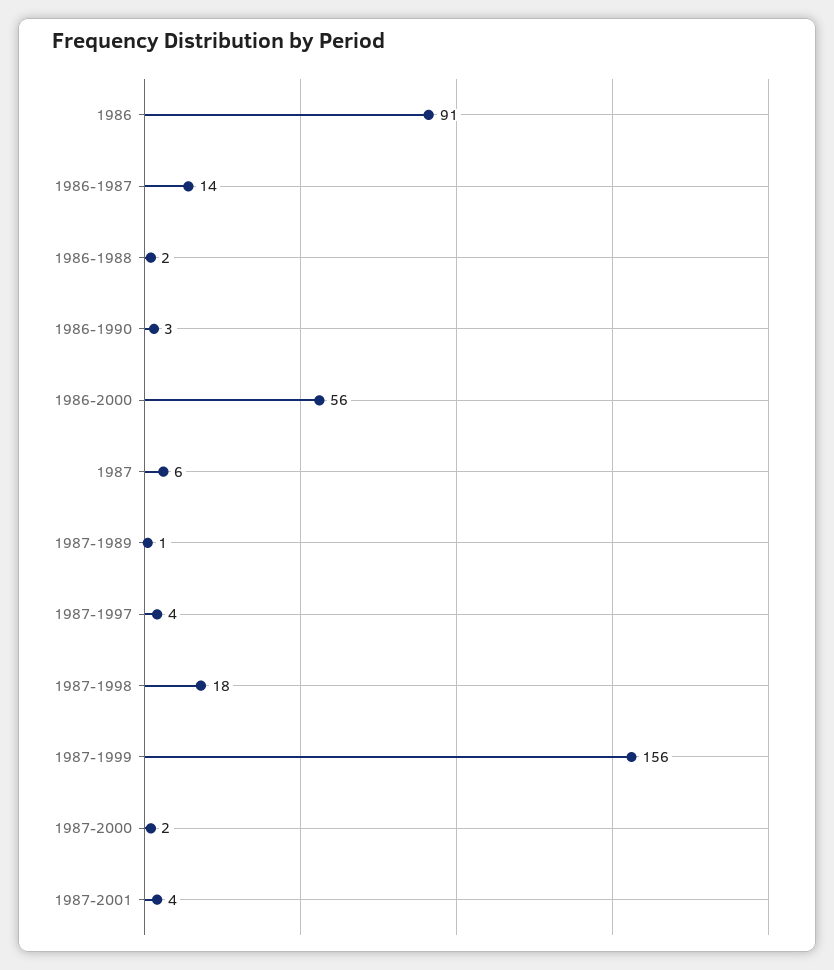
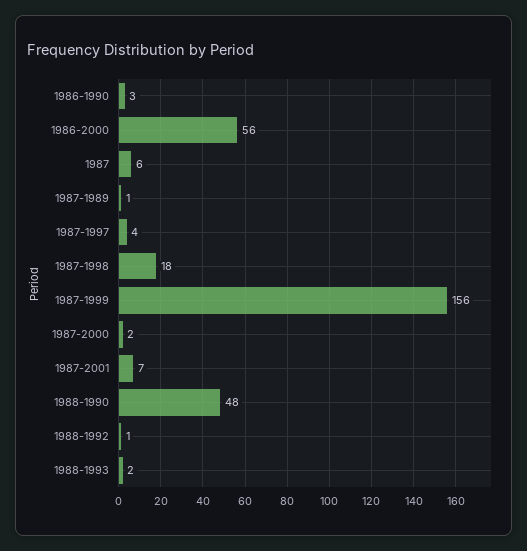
1986: 91 -> none
1986-1987: 14 -> none
1986-1988: 2 -> none
1987-2001: 4 -> 7
1988-1990: none -> 48
1988-1992: none -> 1
1988-1993: none -> 2

